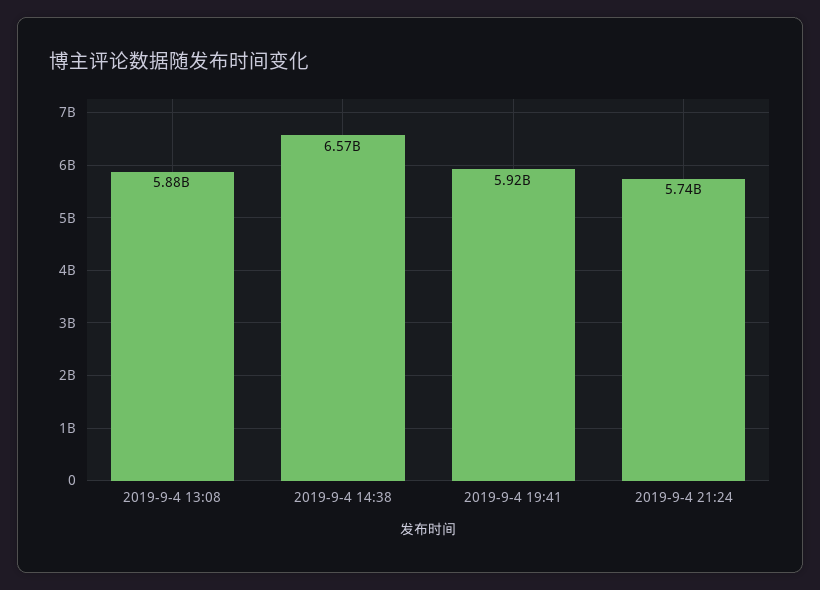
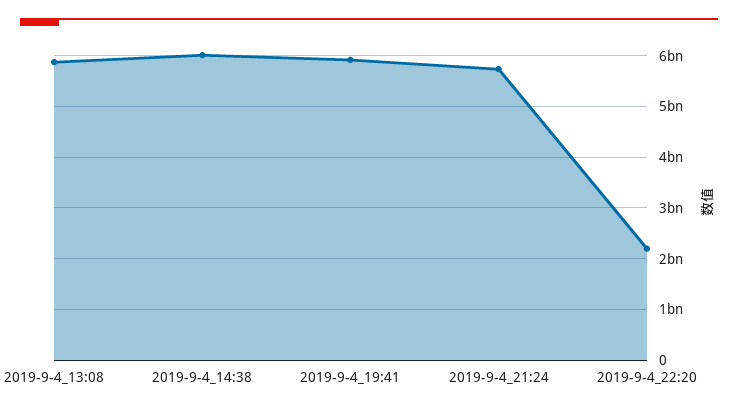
2019-9-4 14:38: 6570000000 -> 6000000000
2019-9-4_22:20: none -> 2200000000

